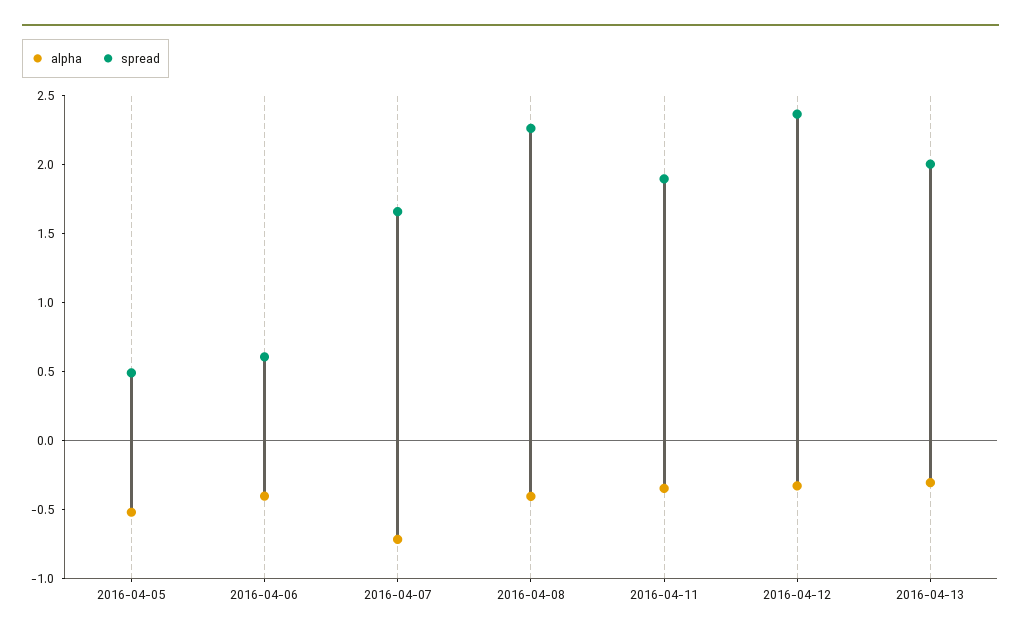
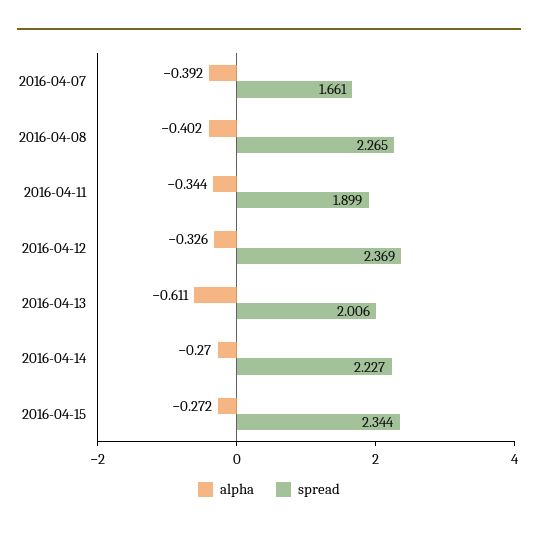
alpha, 2016-04-05: -0.5 -> none
spread, 2016-04-05: 0.5 -> none
alpha, 2016-04-06: -0.4 -> none
spread, 2016-04-06: 0.6 -> none
alpha, 2016-04-07: -0.7 -> -0.392
alpha, 2016-04-13: -0.3 -> -0.611
alpha, 2016-04-14: none -> -0.27
spread, 2016-04-14: none -> 2.227
alpha, 2016-04-15: none -> -0.272
spread, 2016-04-15: none -> 2.344

